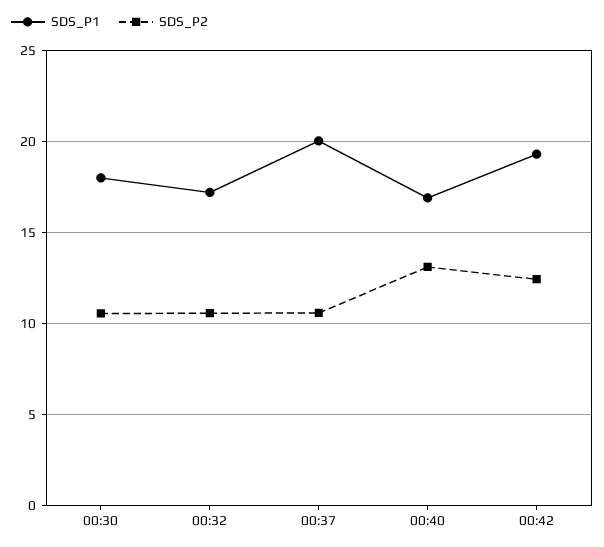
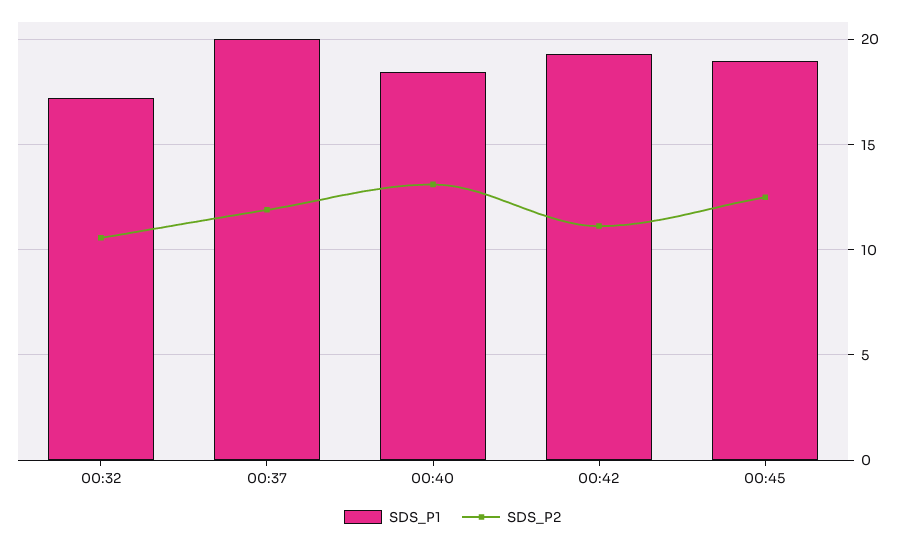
SDS_P1, 00:30: 18 -> none
SDS_P2, 00:30: 10.5 -> none
SDS_P2, 00:37: 10.5 -> 12
SDS_P1, 00:40: 17 -> 18.5
SDS_P2, 00:42: 12.5 -> 11
SDS_P1, 00:45: none -> 19
SDS_P2, 00:45: none -> 12.5

